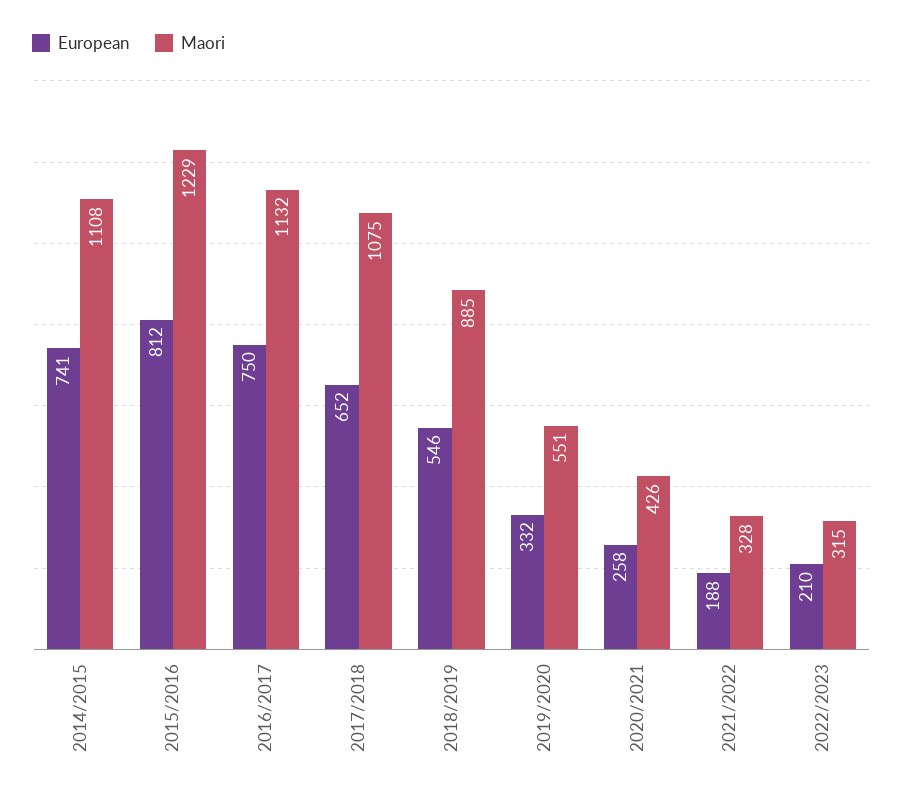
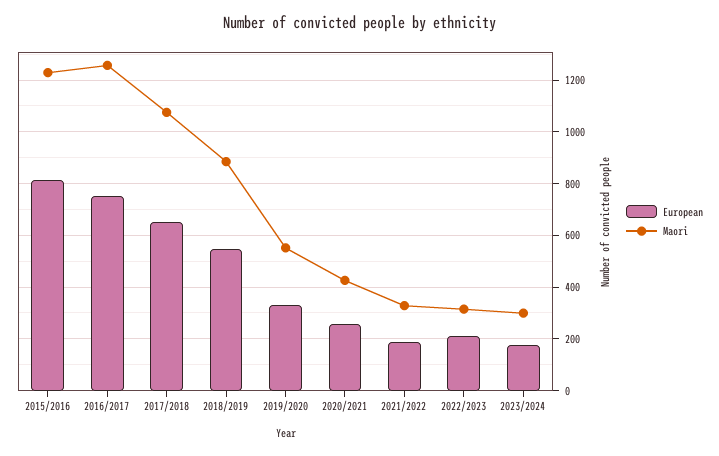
European, 2014/2015: 741 -> none
Maori, 2014/2015: 1108 -> none
Maori, 2016/2017: 1132 -> 1250
European, 2023/2024: none -> 175
Maori, 2023/2024: none -> 300

